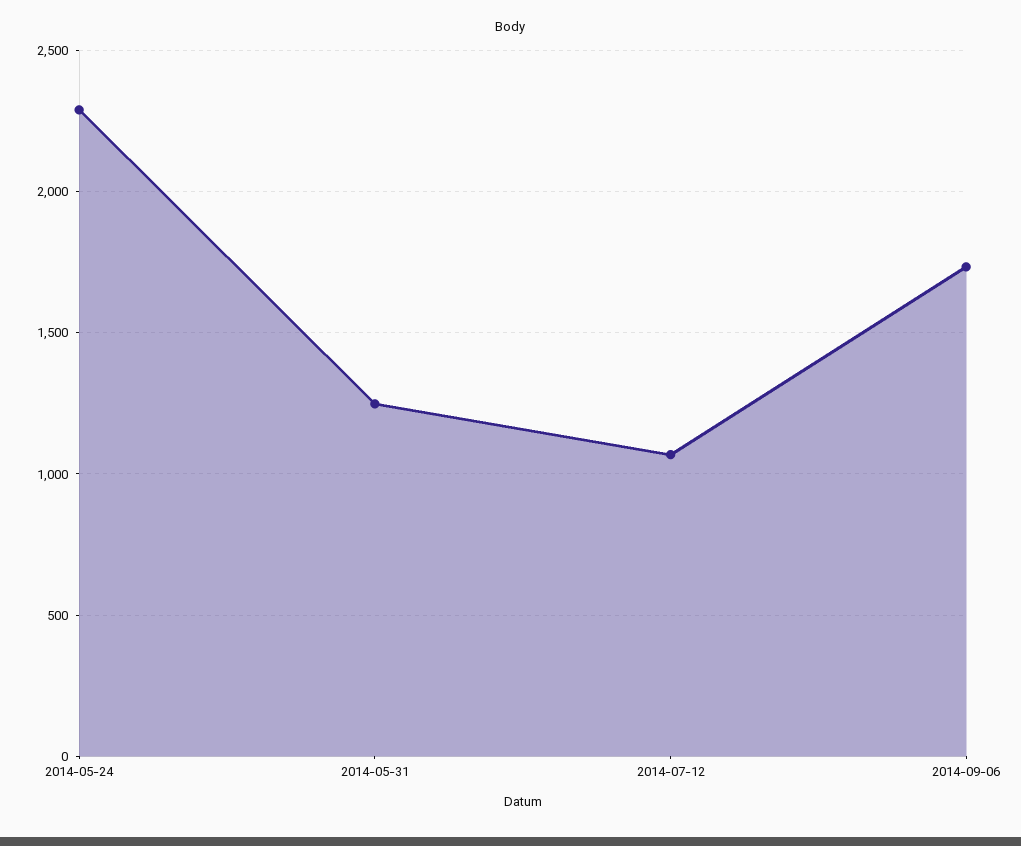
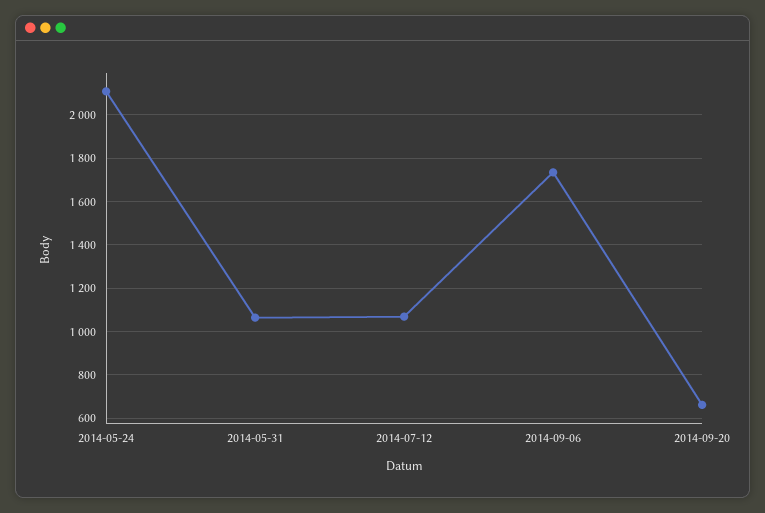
2014-05-24: 2300 -> 2100
2014-05-31: 1250 -> 1050
2014-09-20: none -> 650

